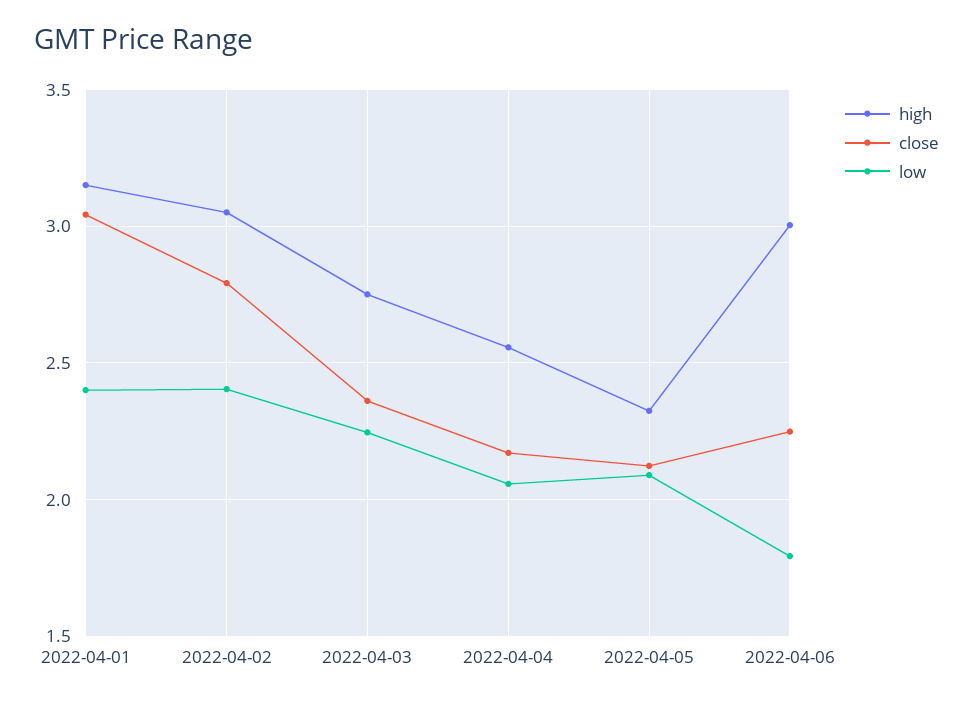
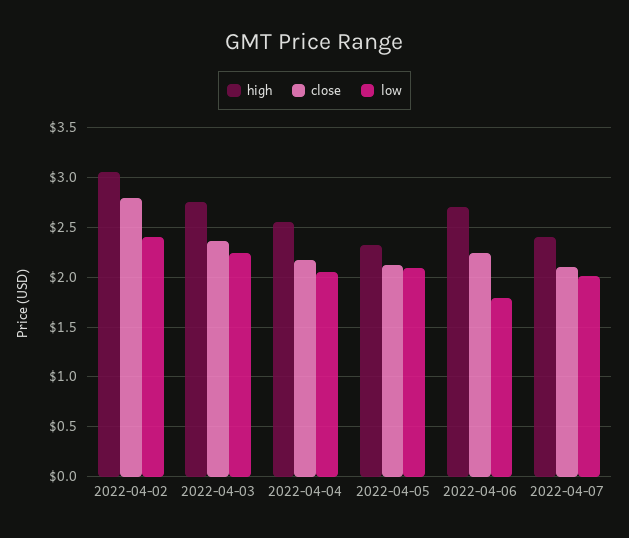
high, 2022-04-01: 3.15 -> none
close, 2022-04-01: 3.05 -> none
low, 2022-04-01: 2.4 -> none
high, 2022-04-06: 3 -> 2.7
high, 2022-04-07: none -> 2.4
close, 2022-04-07: none -> 2.1
low, 2022-04-07: none -> 2

